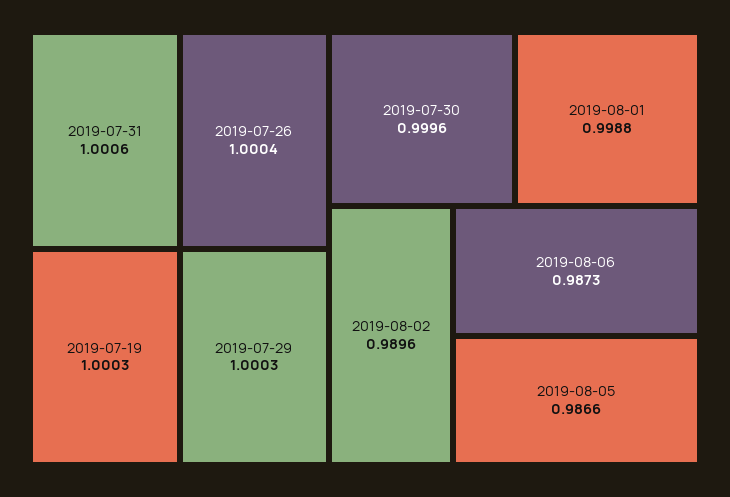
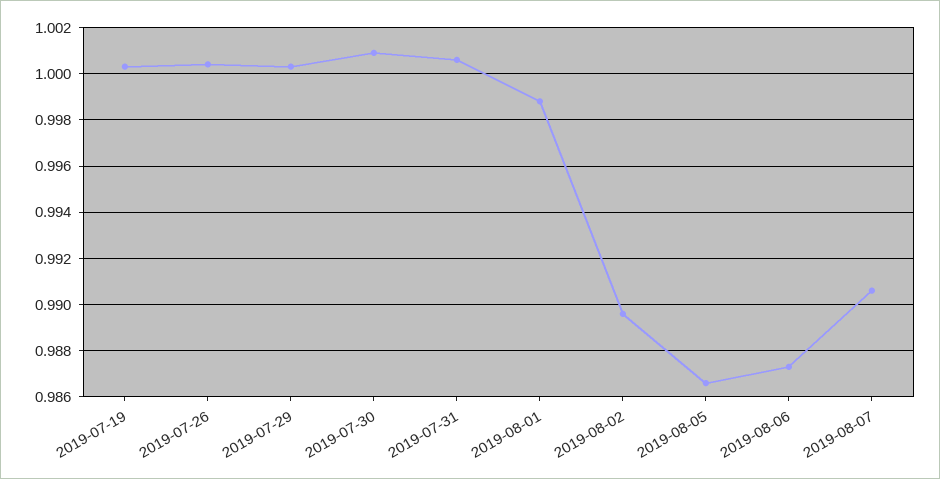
2019-07-30: 0.9996 -> 1.001
2019-08-07: none -> 0.9905

